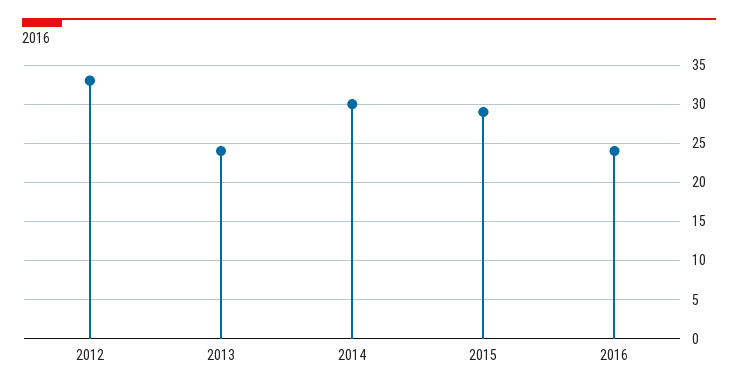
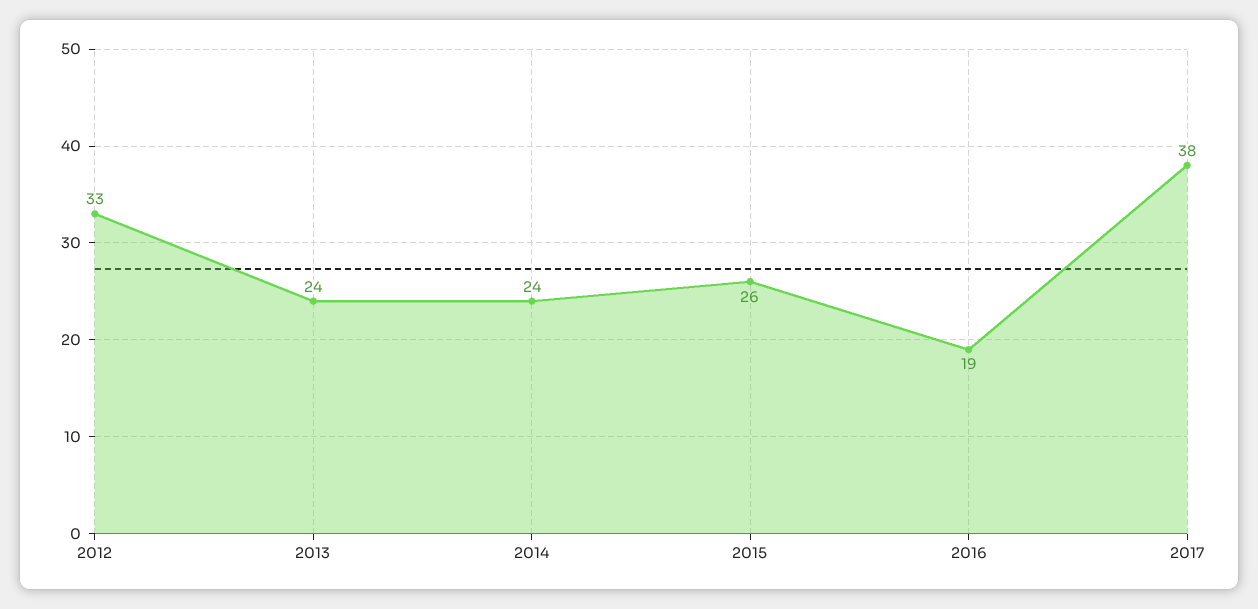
2014: 30 -> 24
2015: 29 -> 26
2016: 24 -> 19
2017: none -> 38

